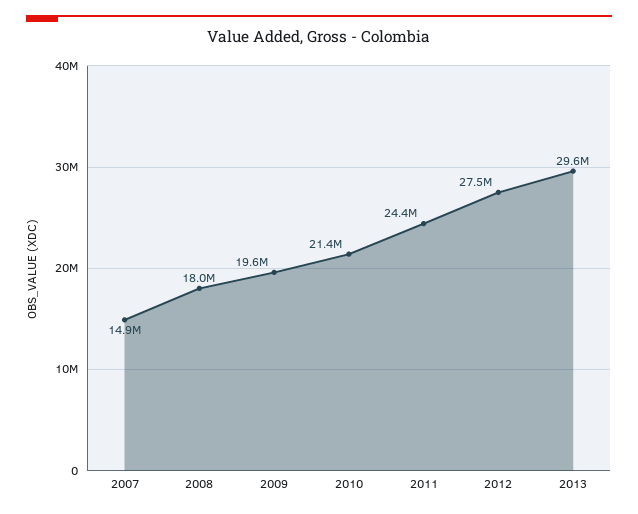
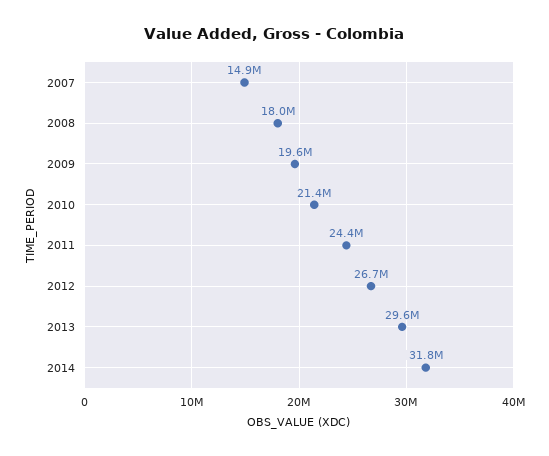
2012: 27500000 -> 26700000
2014: none -> 31800000

